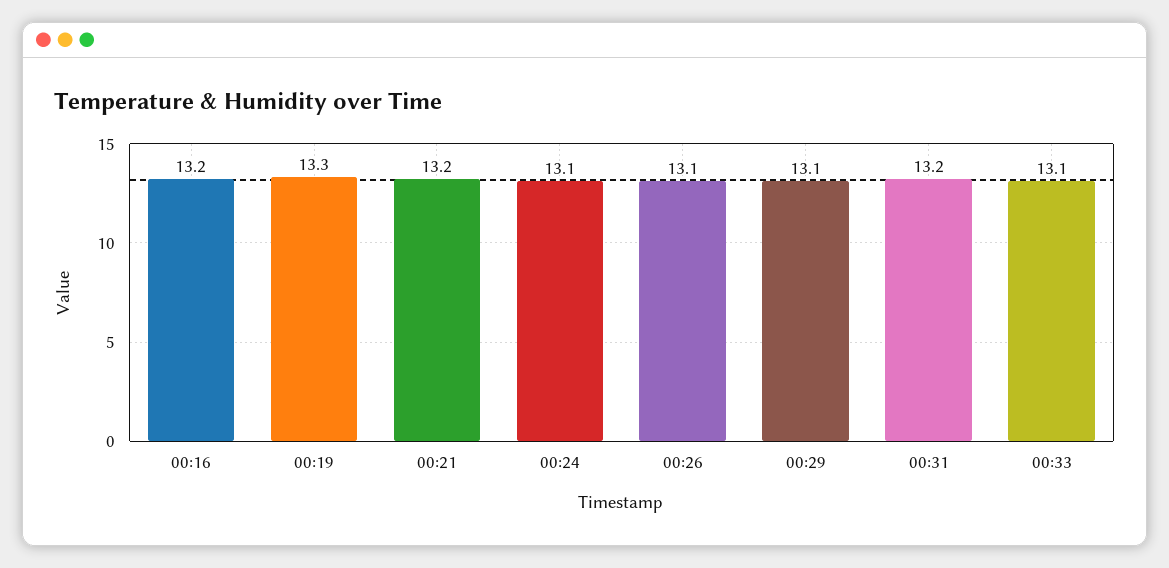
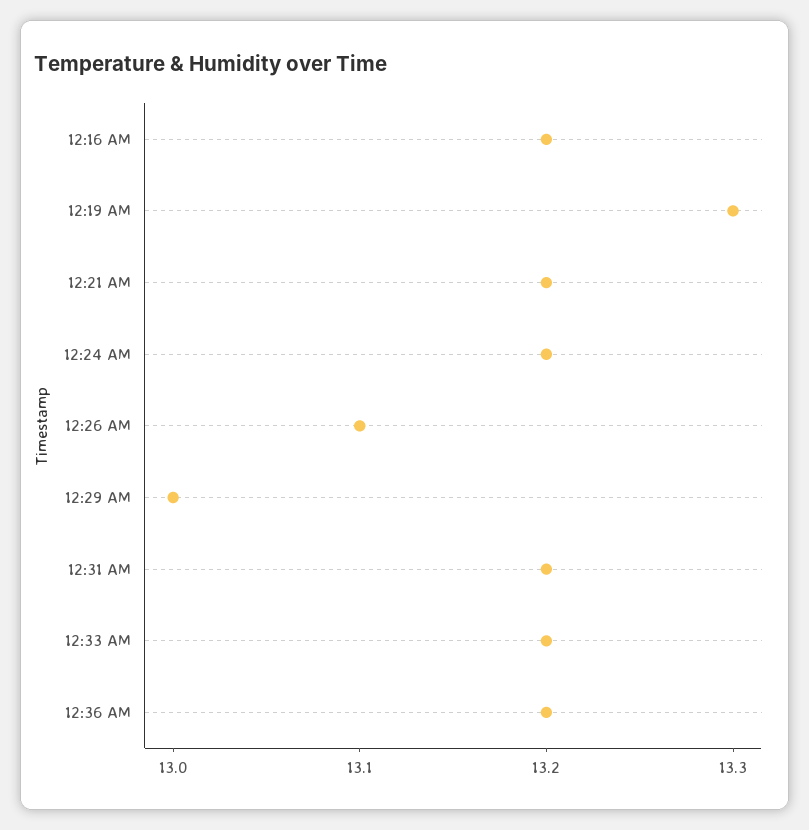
00:24: 13.1 -> 13.2
00:29: 13.1 -> 13
00:33: 13.1 -> 13.2
12:36 AM: none -> 13.2

